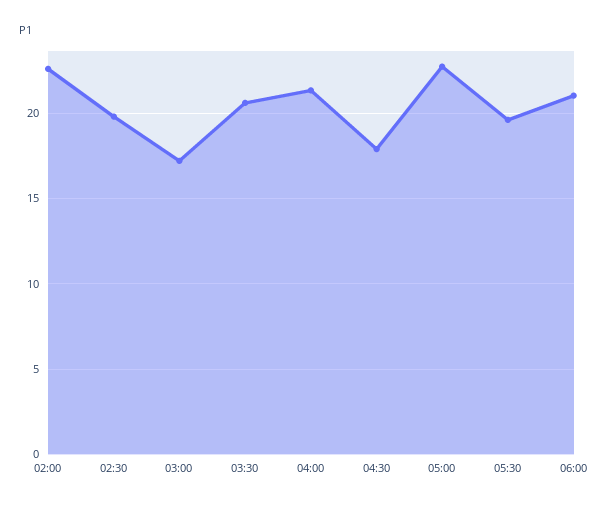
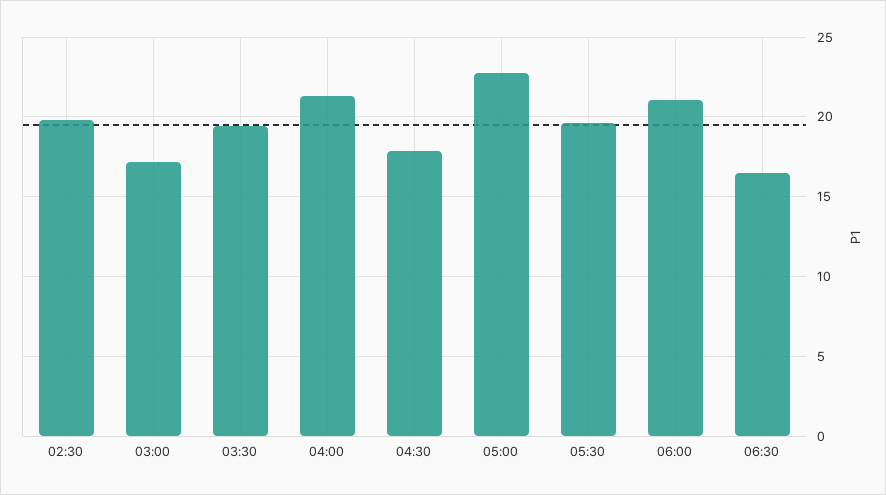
02:00: 22.5 -> none
03:30: 20.5 -> 19.5
06:30: none -> 16.5

